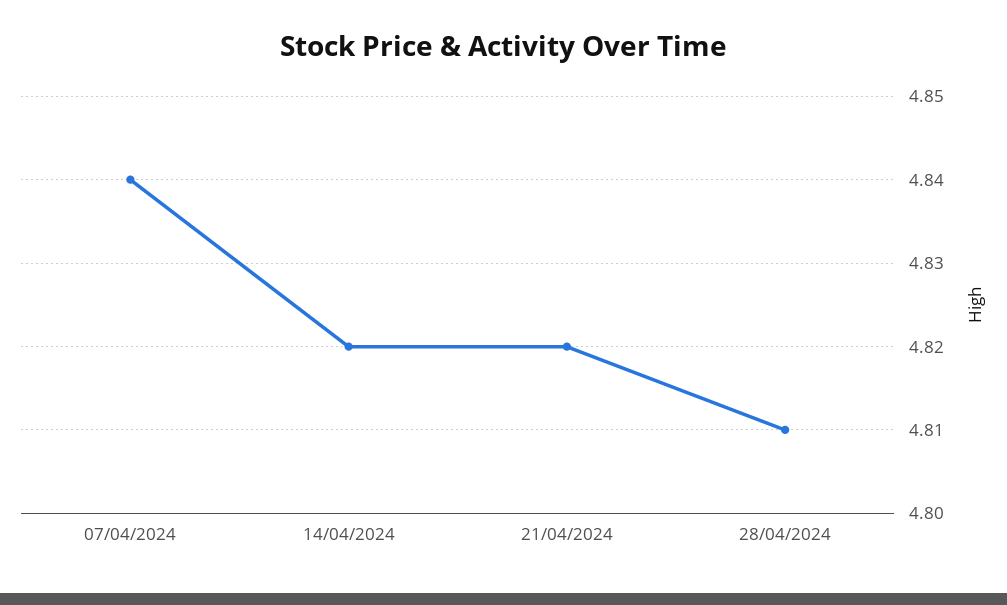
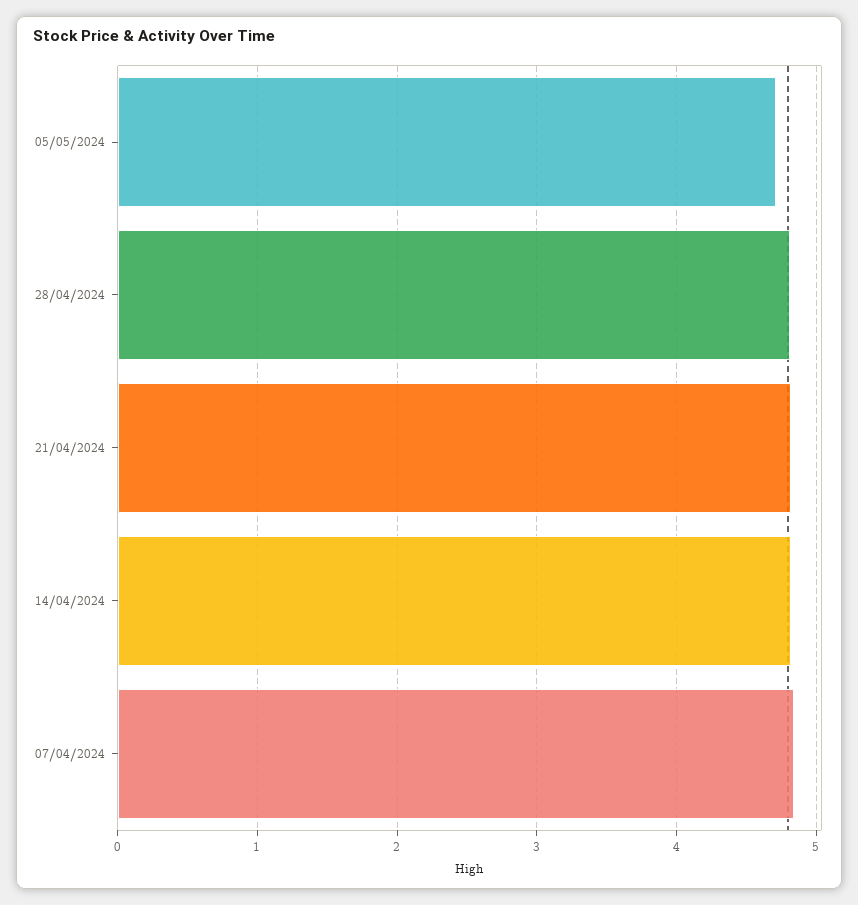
05/05/2024: none -> 4.7

